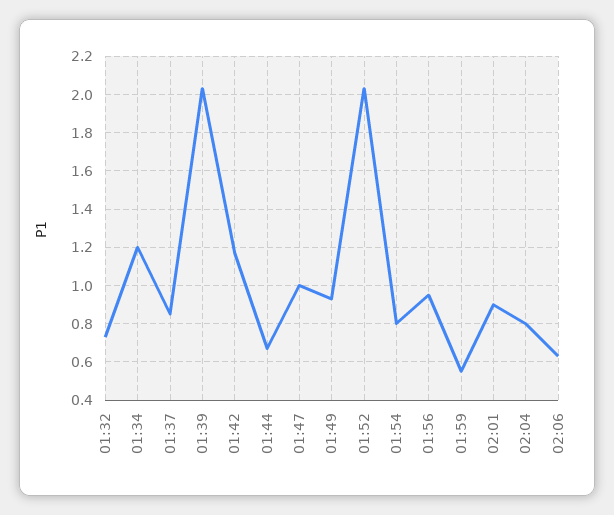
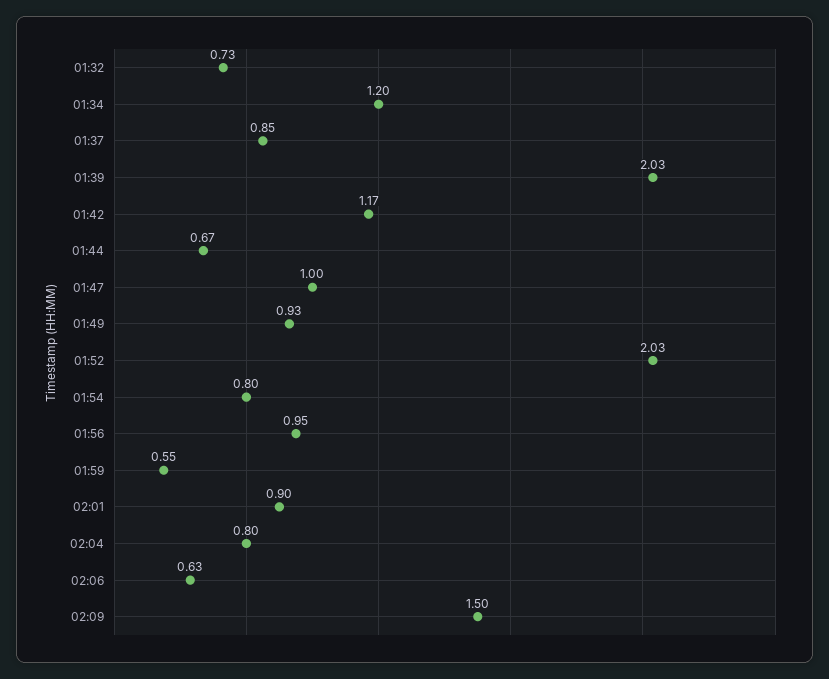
02:09: none -> 1.5

